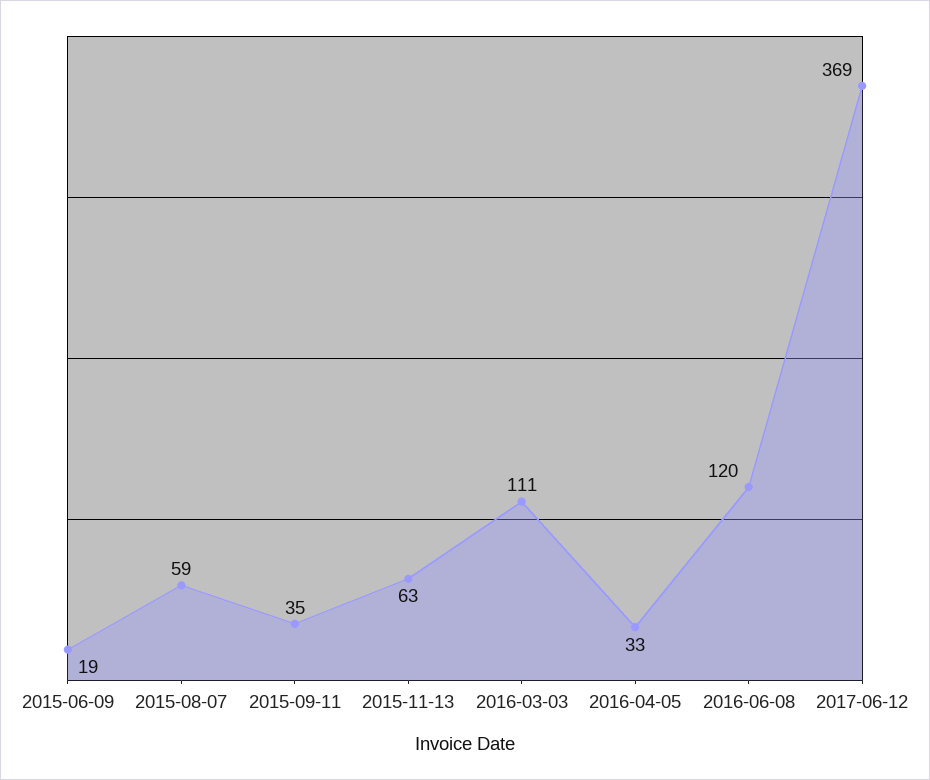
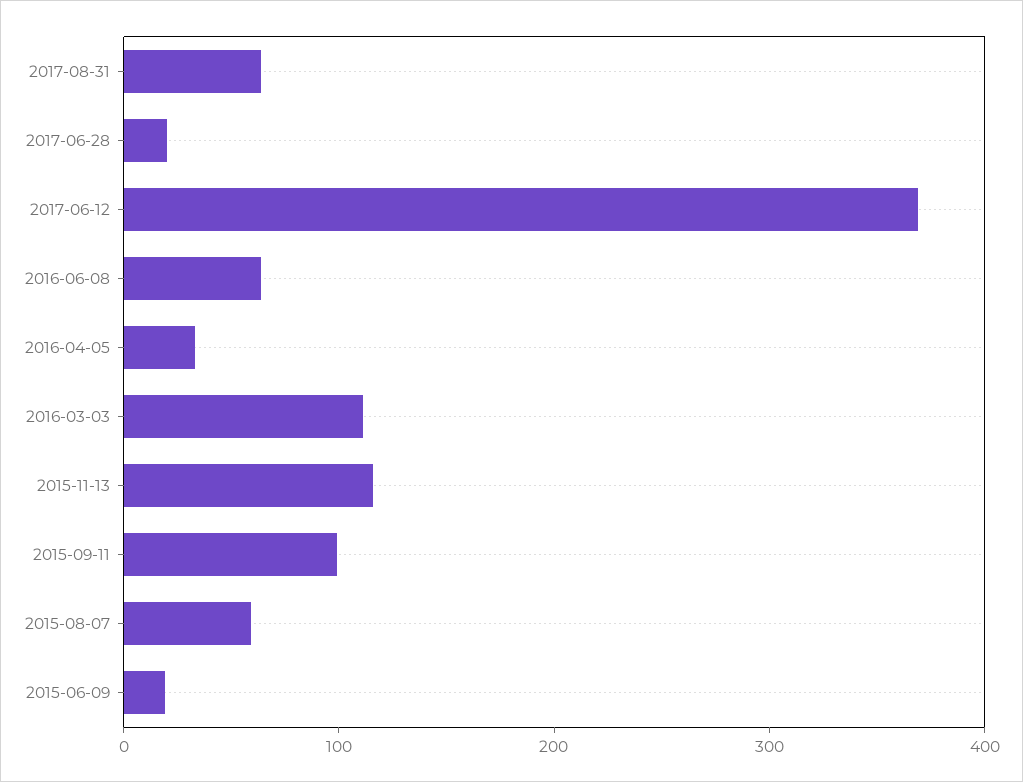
2015-09-11: 35 -> 100
2015-11-13: 63 -> 120
2016-06-08: 120 -> 60
2017-08-31: none -> 60
2017-06-28: none -> 20

